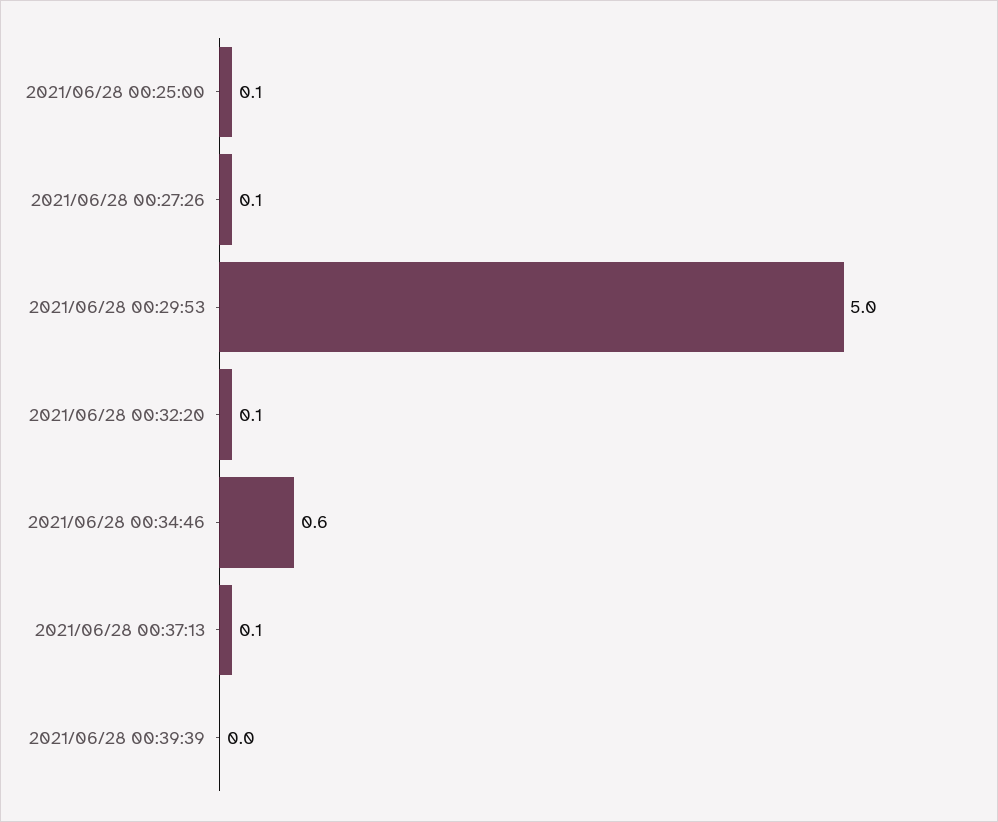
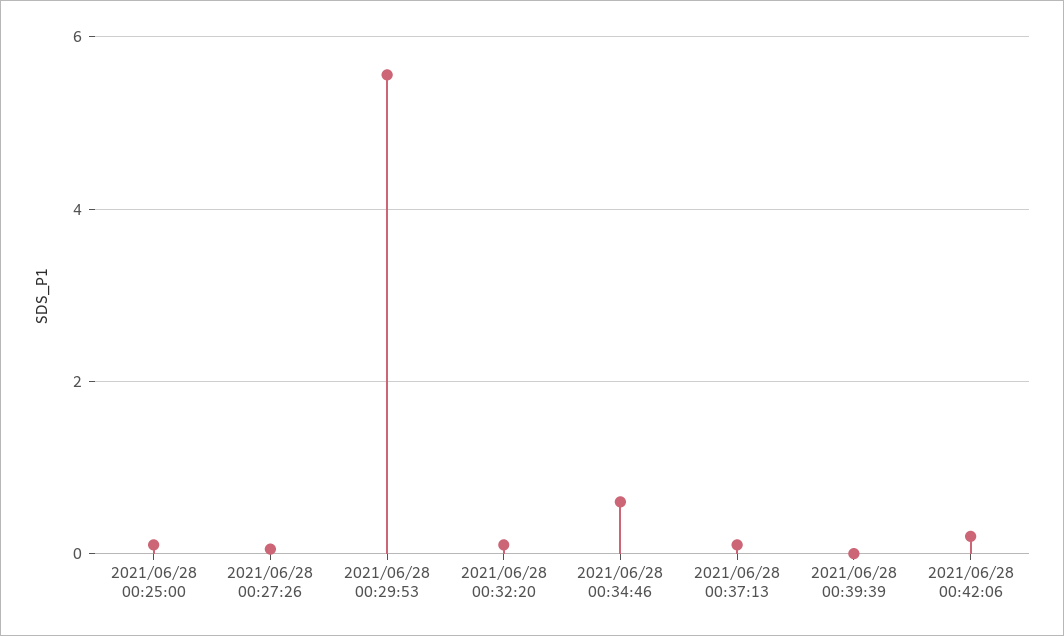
2021/06/28 00:29:53: 5 -> 5.6
2021/06/28 00:42:06: none -> 0.2

